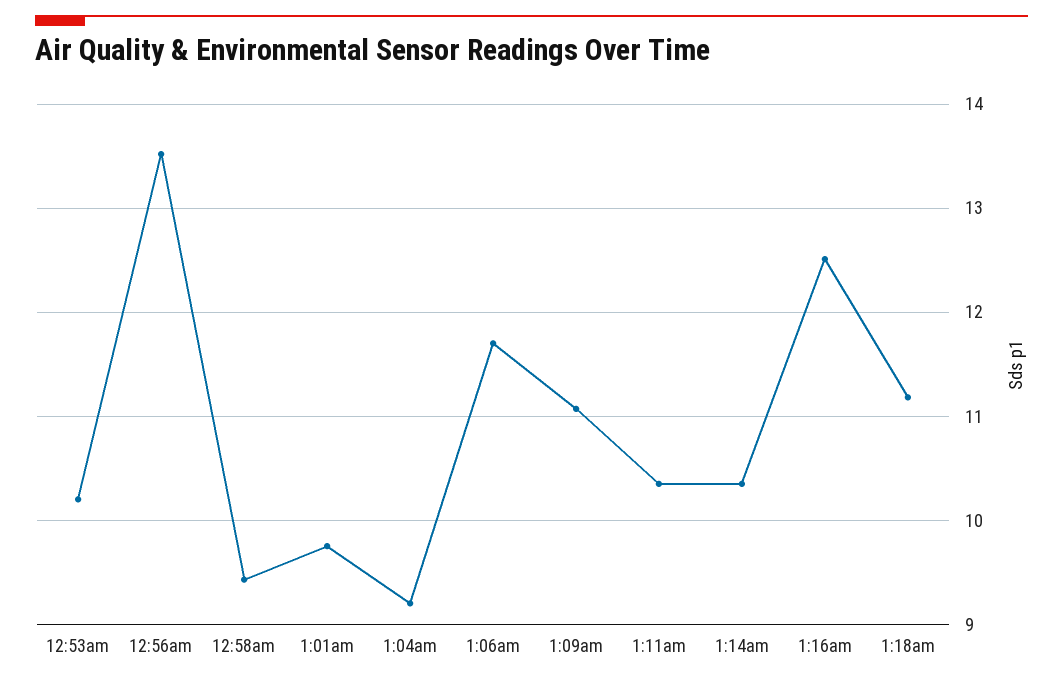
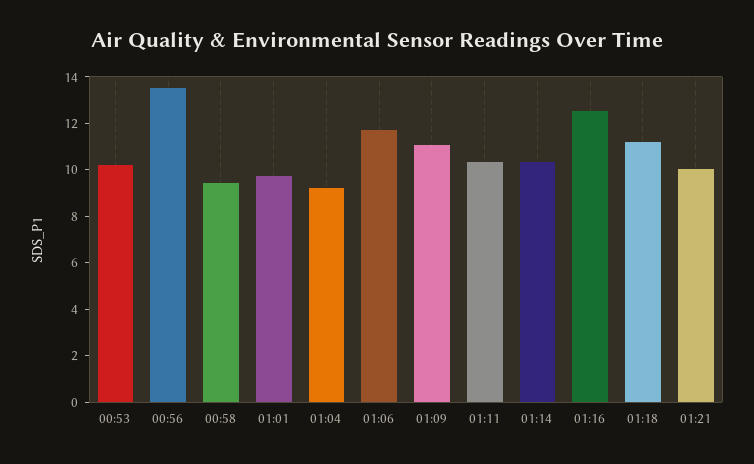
01:21: none -> 10

